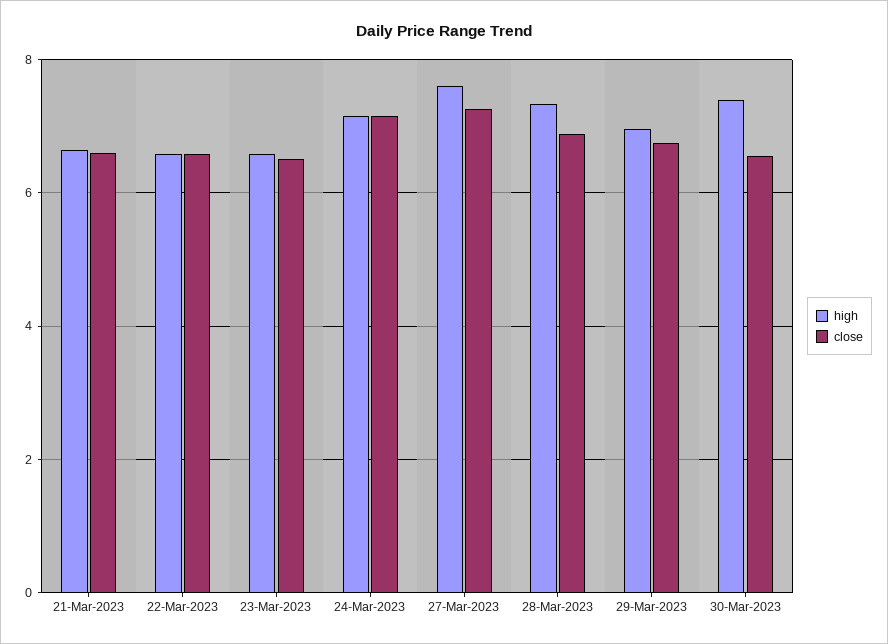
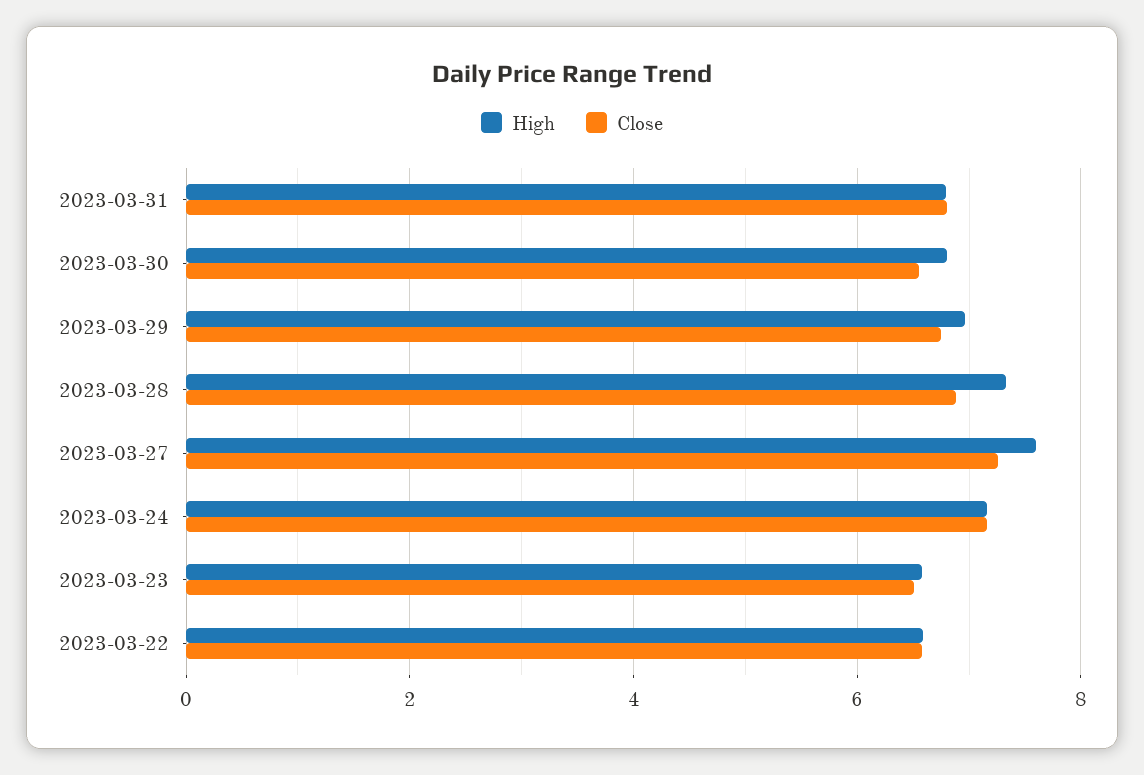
high, 21-Mar-2023: 6.6 -> none
close, 21-Mar-2023: 6.6 -> none
high, 30-Mar-2023: 7.4 -> 6.8
high, 2023-03-31: none -> 6.8
close, 2023-03-31: none -> 6.8

